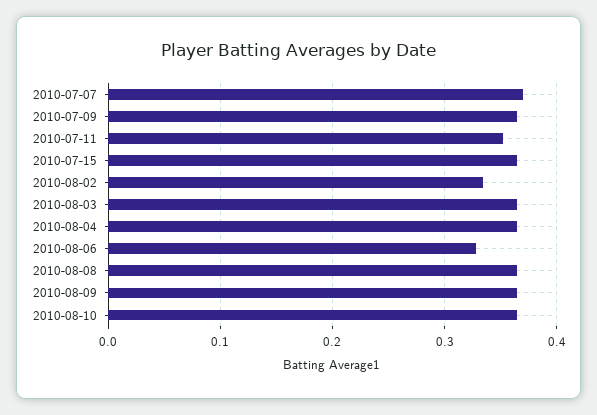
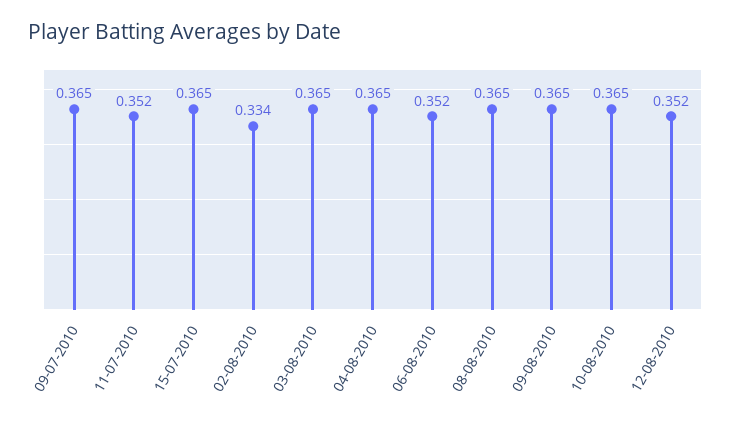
2010-07-07: 0.37 -> none
2010-08-06: 0.33 -> 0.352
12-08-2010: none -> 0.352

